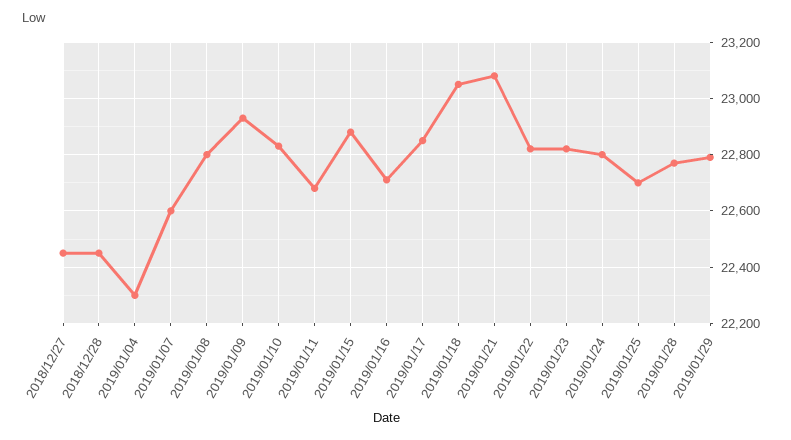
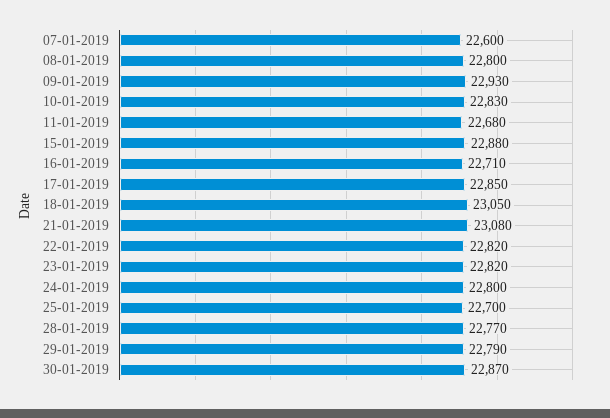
2018/12/27: 22450 -> none
2018/12/28: 22450 -> none
2019/01/04: 22300 -> none
30-01-2019: none -> 22870

